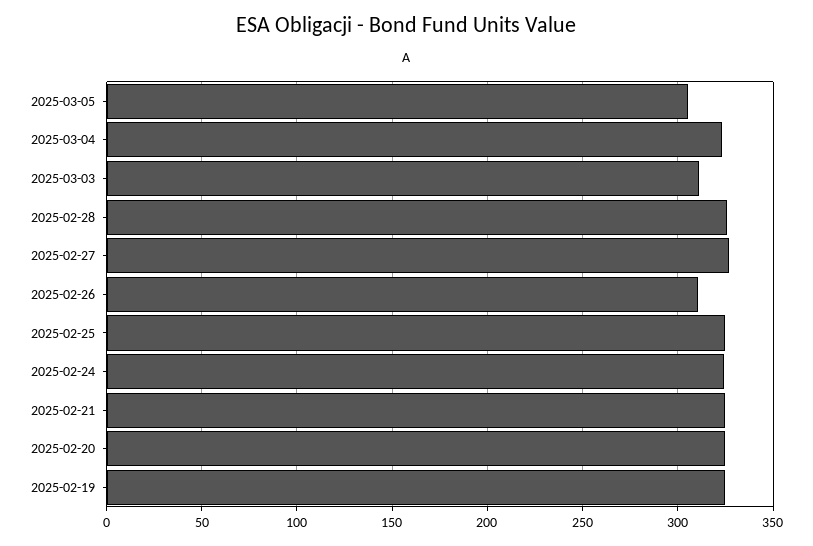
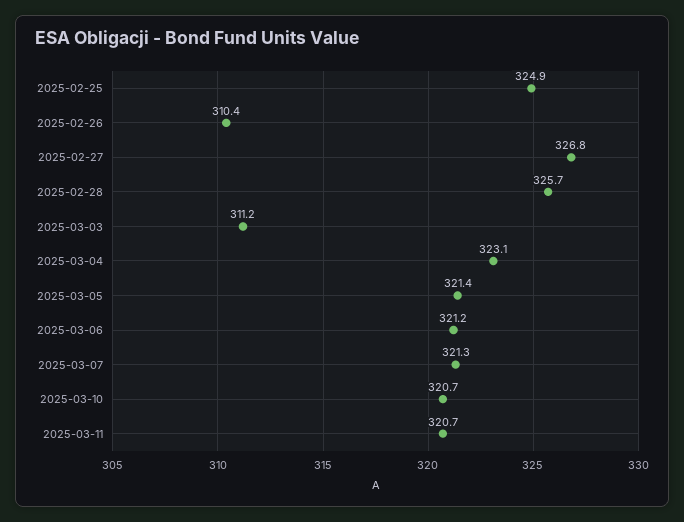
2025-03-05: 305 -> 321.4
2025-02-24: 325 -> none
2025-02-21: 325 -> none
2025-02-20: 325 -> none
2025-02-19: 325 -> none
2025-03-06: none -> 321.2
2025-03-07: none -> 321.3
2025-03-10: none -> 320.7
2025-03-11: none -> 320.7

